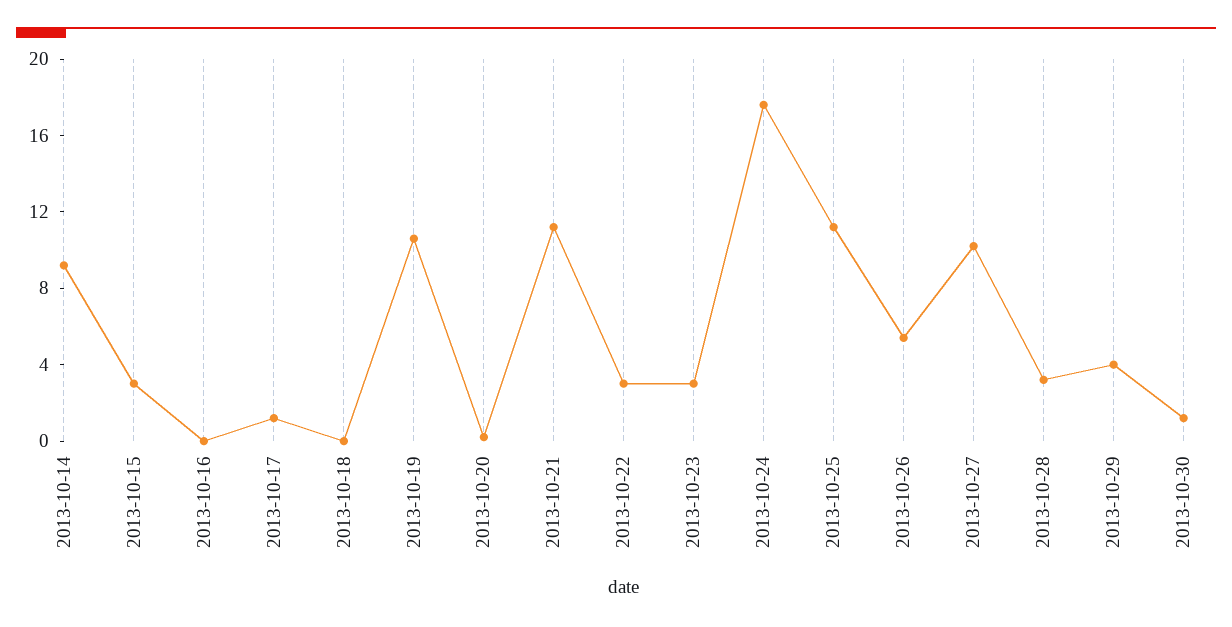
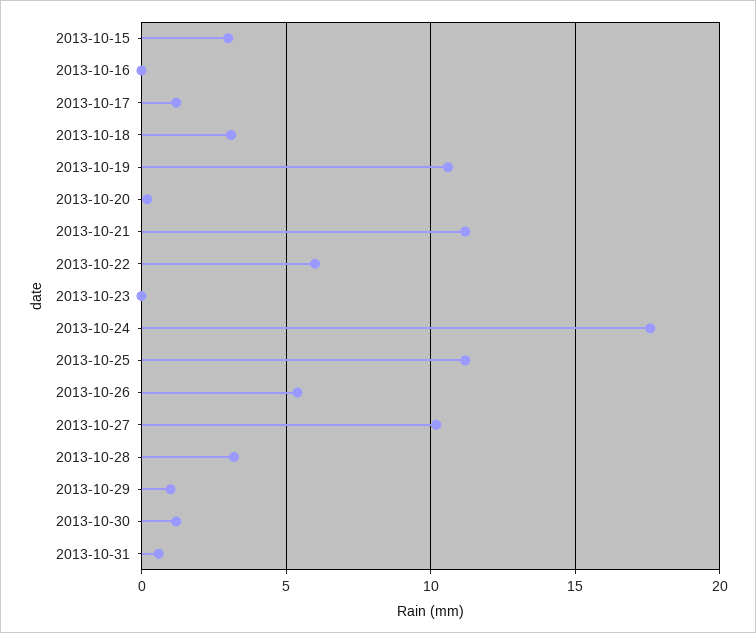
2013-10-14: 9 -> none
2013-10-18: 0 -> 3
2013-10-22: 3 -> 6
2013-10-23: 3 -> 0
2013-10-29: 4 -> 1
2013-10-31: none -> 0.5

